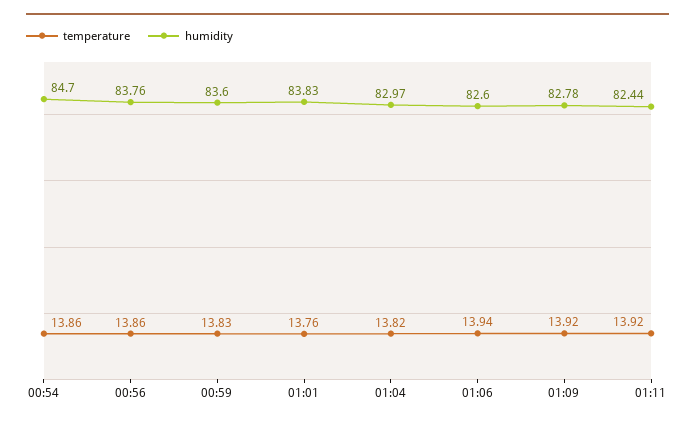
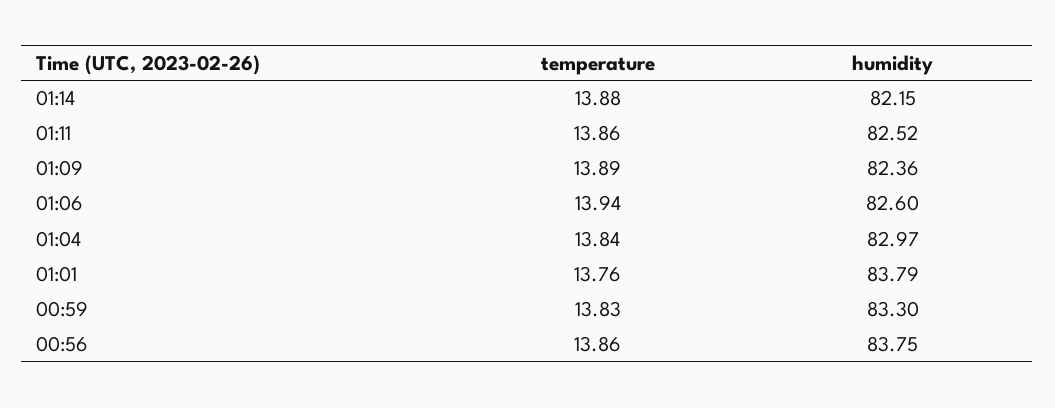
temperature, 00:54: 13.86 -> none
humidity, 00:54: 84.7 -> none
humidity, 00:56: 83.76 -> 83.75
humidity, 00:59: 83.6 -> 83.3
humidity, 01:01: 83.83 -> 83.79
temperature, 01:04: 13.82 -> 13.84
temperature, 01:09: 13.92 -> 13.89
humidity, 01:09: 82.78 -> 82.36
temperature, 01:11: 13.92 -> 13.86
humidity, 01:11: 82.44 -> 82.52
temperature, 01:14: none -> 13.88
humidity, 01:14: none -> 82.15

